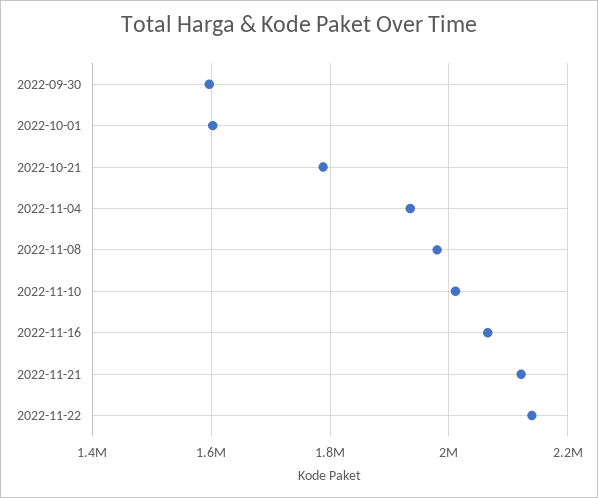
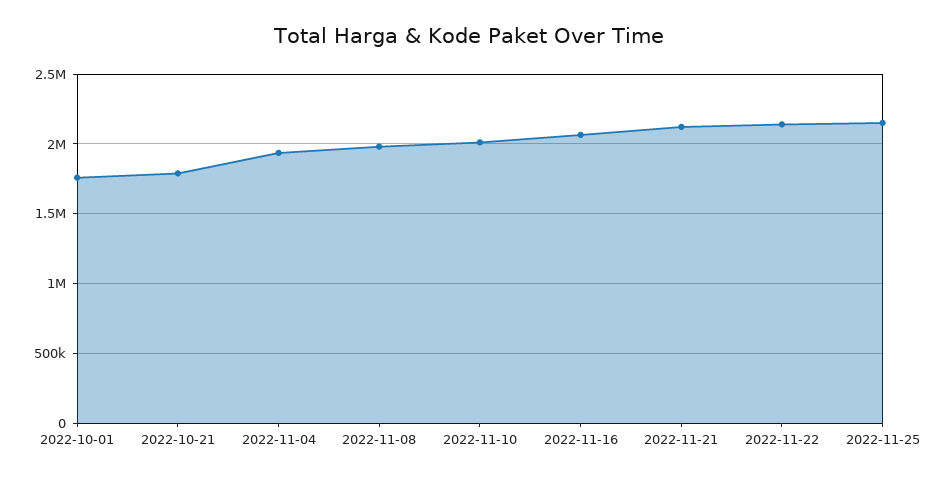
2022-09-30: 1600000 -> none
2022-10-01: 1600000 -> 1750000
2022-11-25: none -> 2150000

